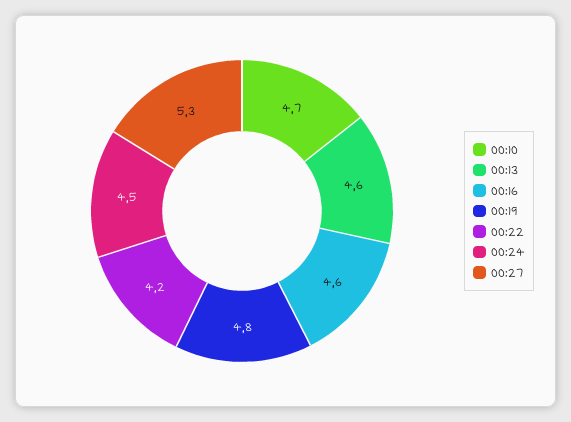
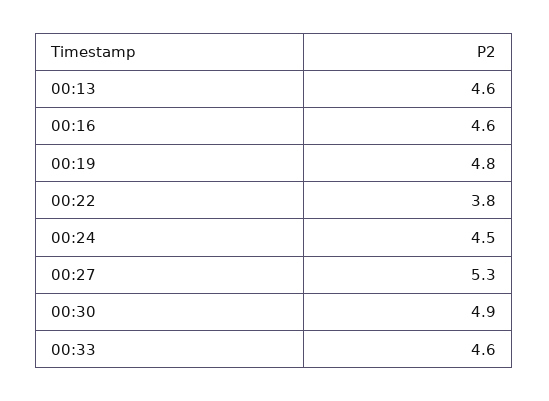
00:10: 4.7 -> none
00:22: 4.2 -> 3.8
00:30: none -> 4.9
00:33: none -> 4.6

